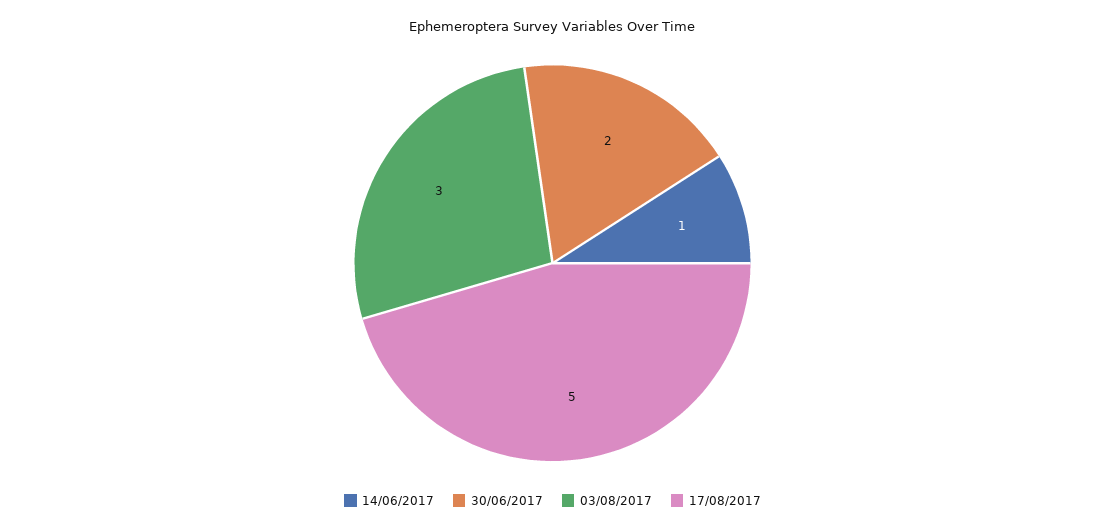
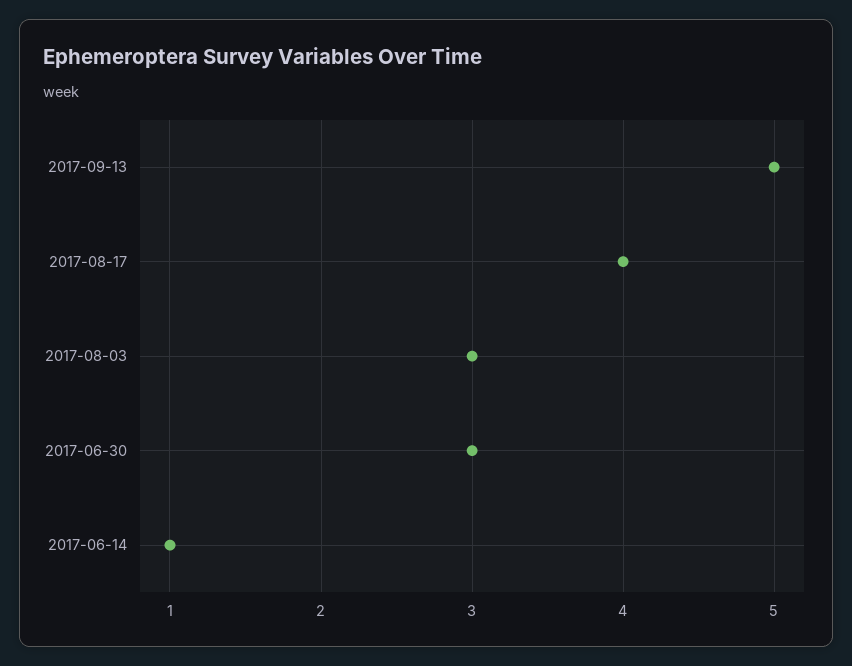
30/06/2017: 2 -> 3
17/08/2017: 5 -> 4
2017-09-13: none -> 5

